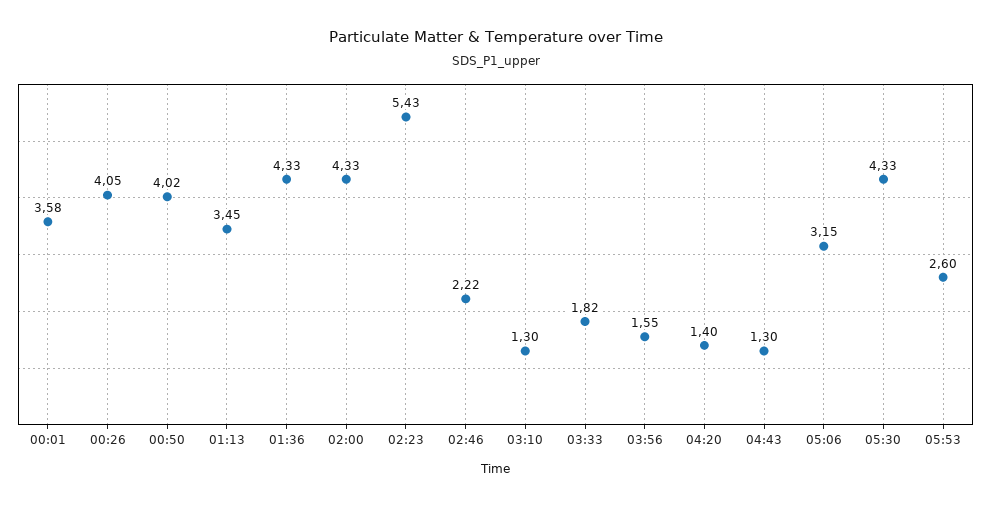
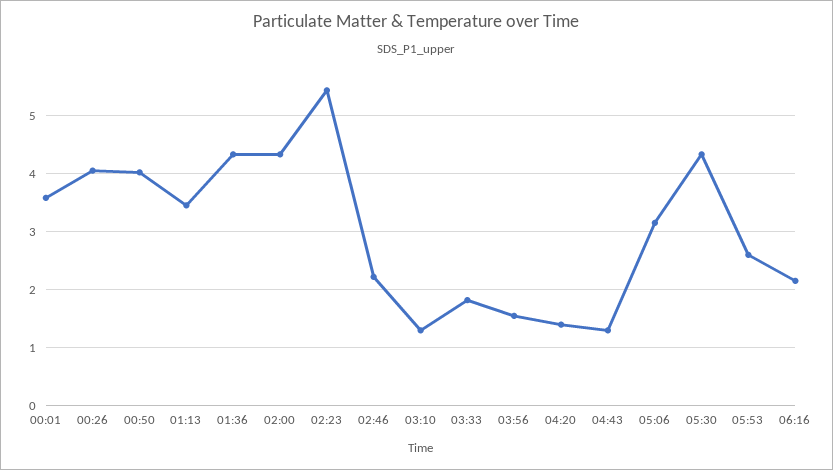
06:16: none -> 2.2

